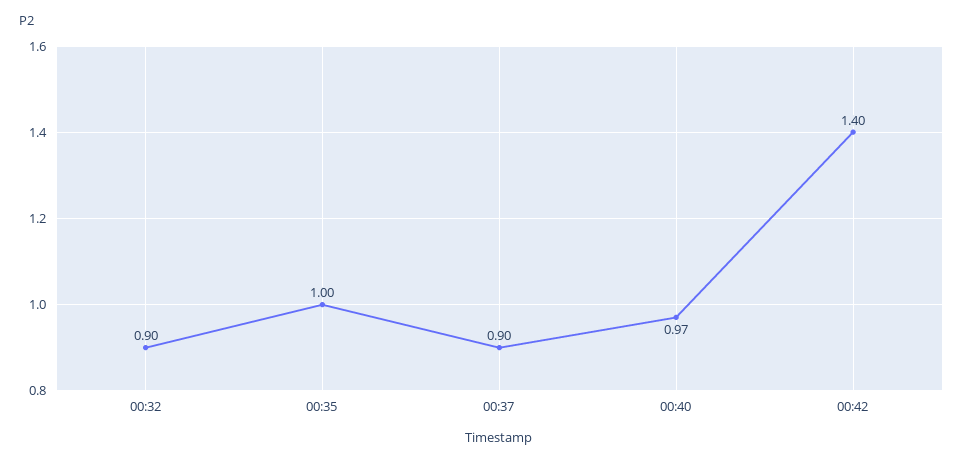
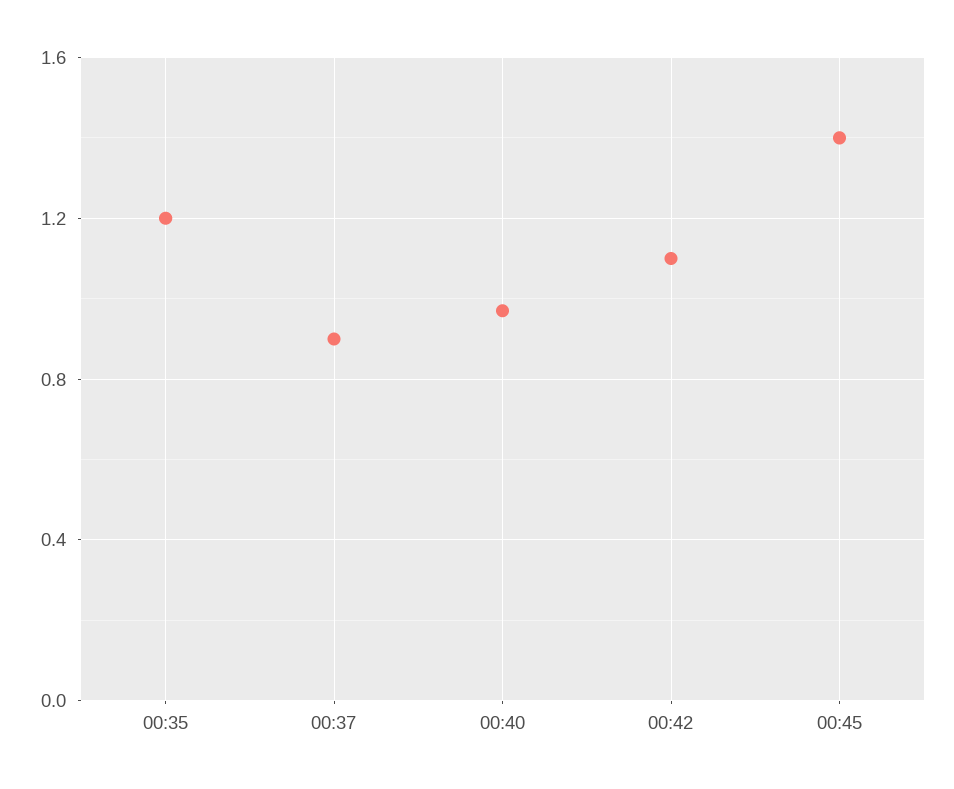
00:32: 0.9 -> none
00:35: 1 -> 1.2
00:42: 1.4 -> 1.1
00:45: none -> 1.4

